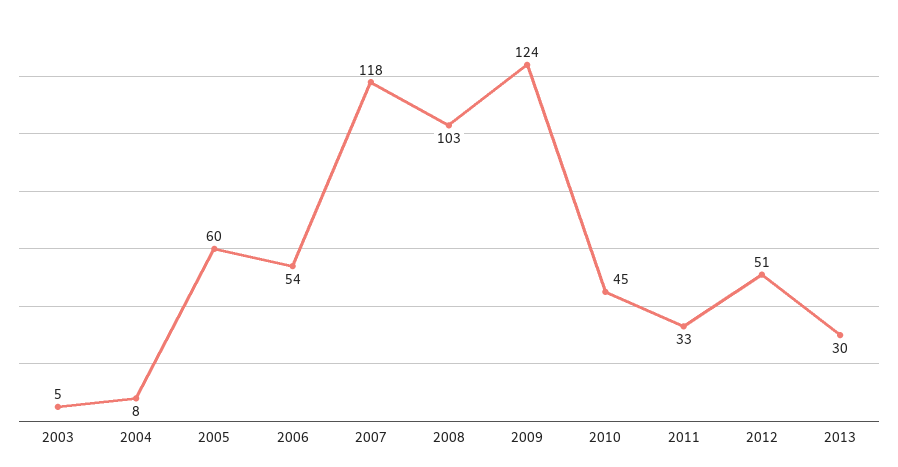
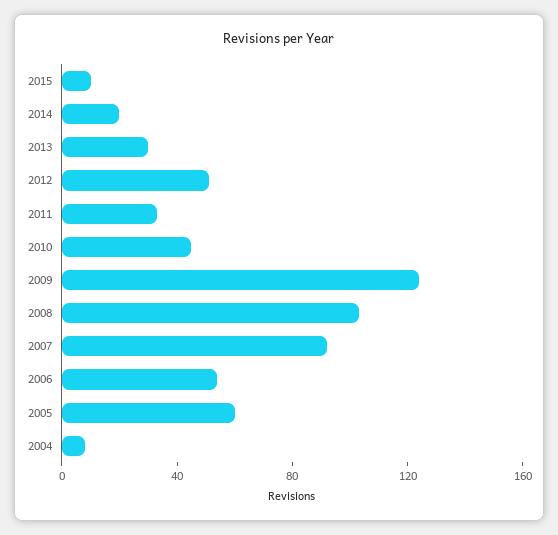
2003: 5 -> none
2007: 118 -> 90
2015: none -> 10
2014: none -> 20

